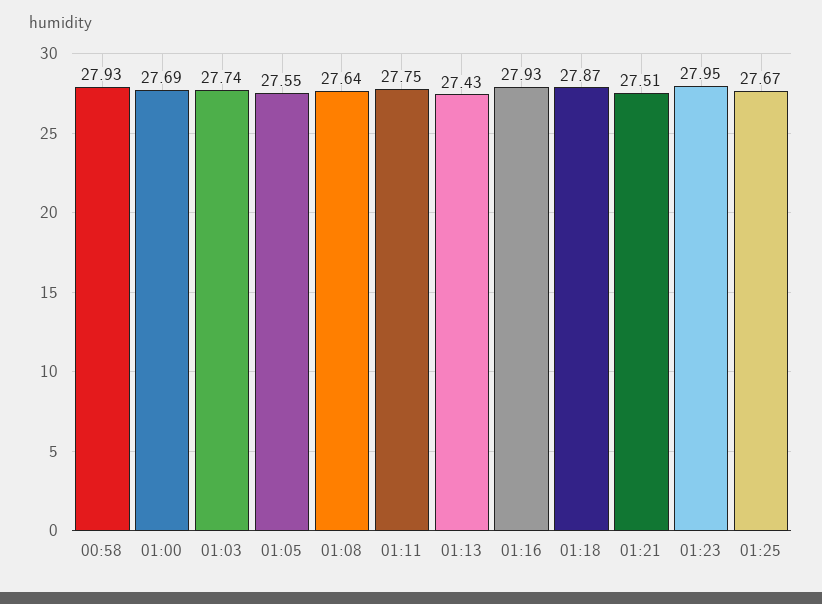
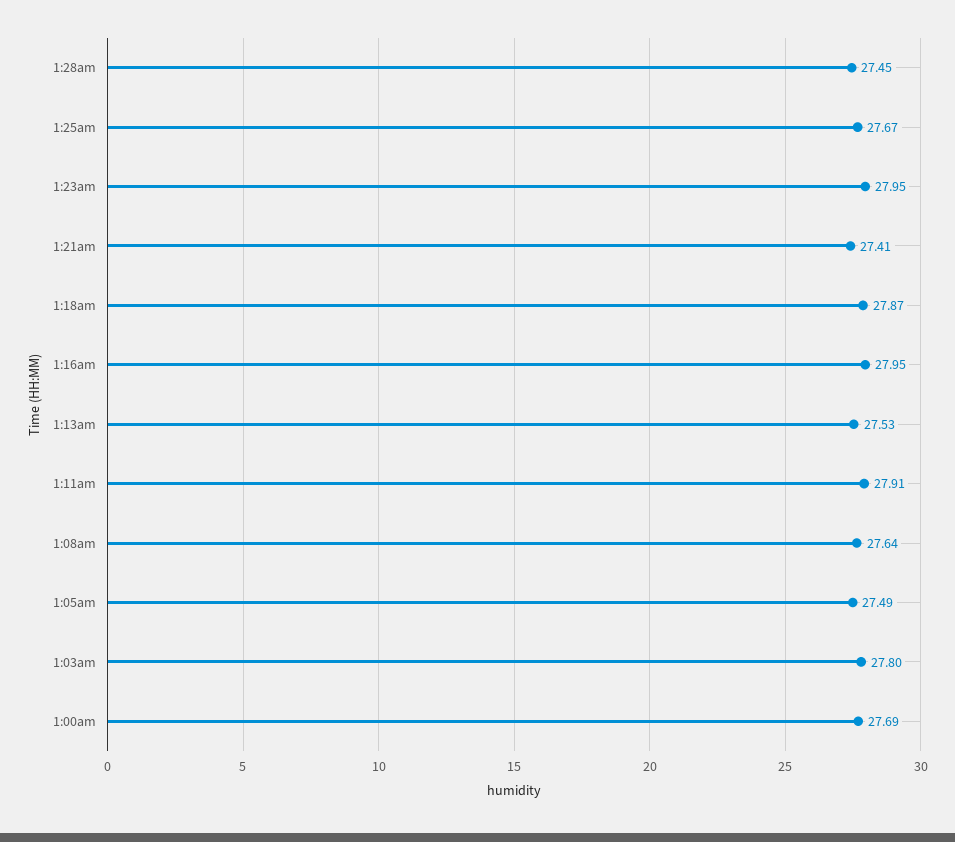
00:58: 27.93 -> none
01:03: 27.74 -> 27.8
01:05: 27.55 -> 27.49
01:11: 27.75 -> 27.91
01:13: 27.43 -> 27.53
01:16: 27.93 -> 27.95
01:21: 27.51 -> 27.41
1:28am: none -> 27.45

